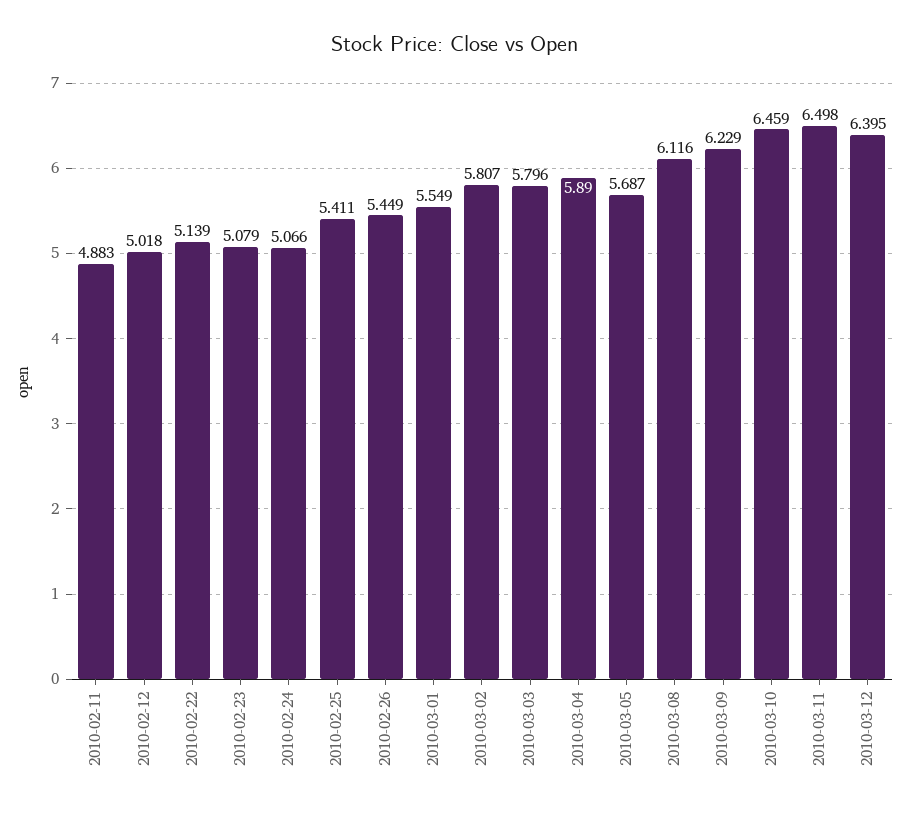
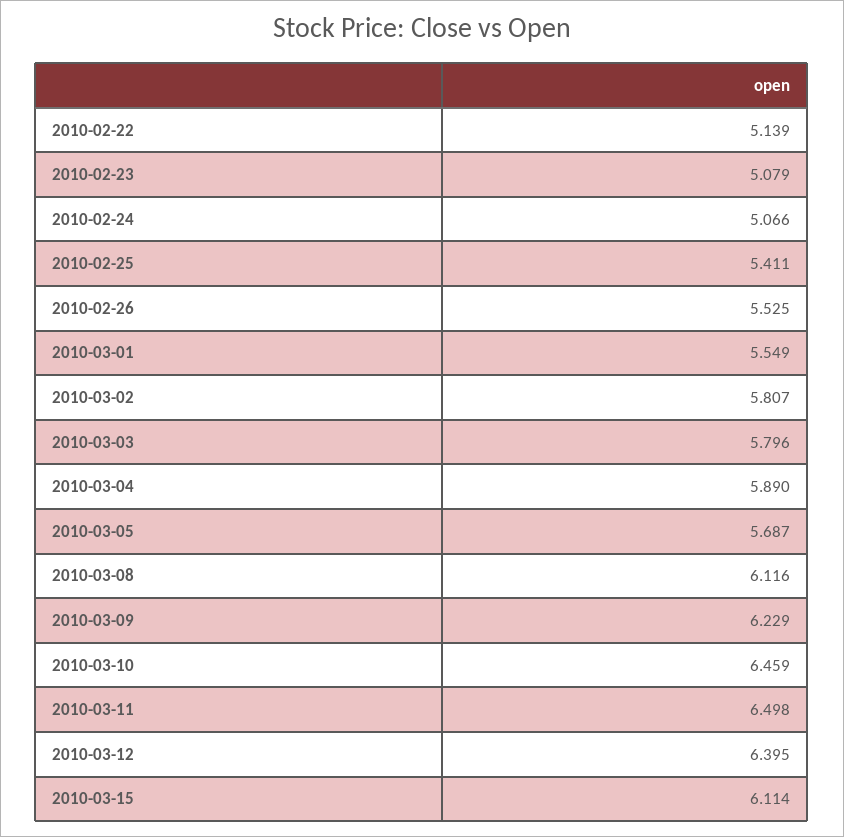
2010-02-11: 4.883 -> none
2010-02-12: 5.018 -> none
2010-02-26: 5.449 -> 5.525
2010-03-15: none -> 6.114

